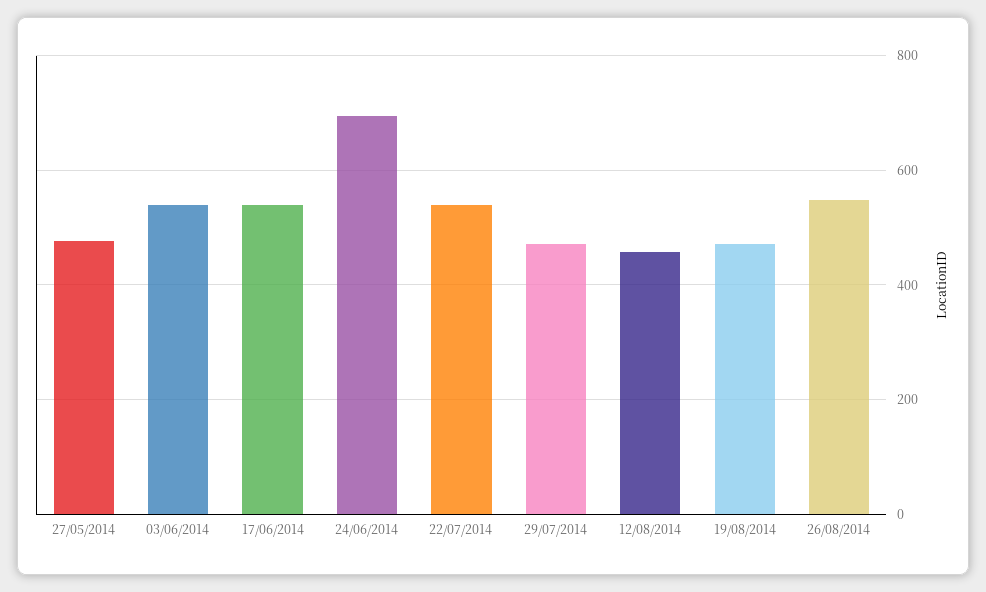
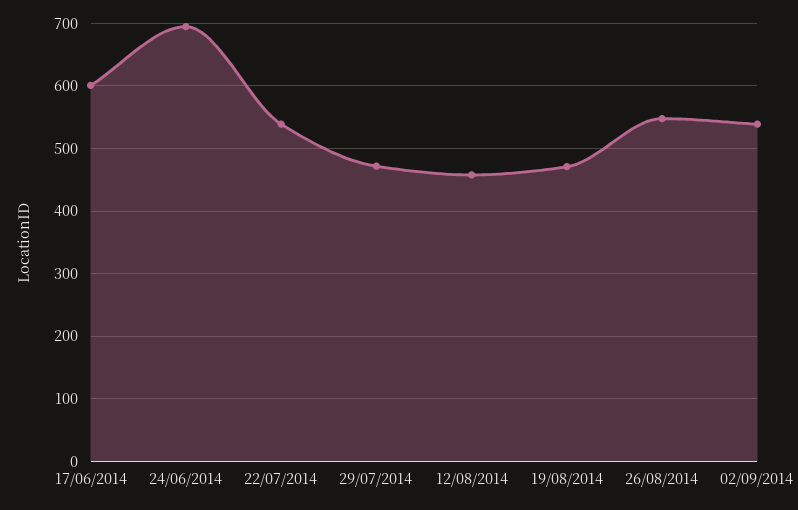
27/05/2014: 480 -> none
03/06/2014: 540 -> none
17/06/2014: 540 -> 600
02/09/2014: none -> 540

